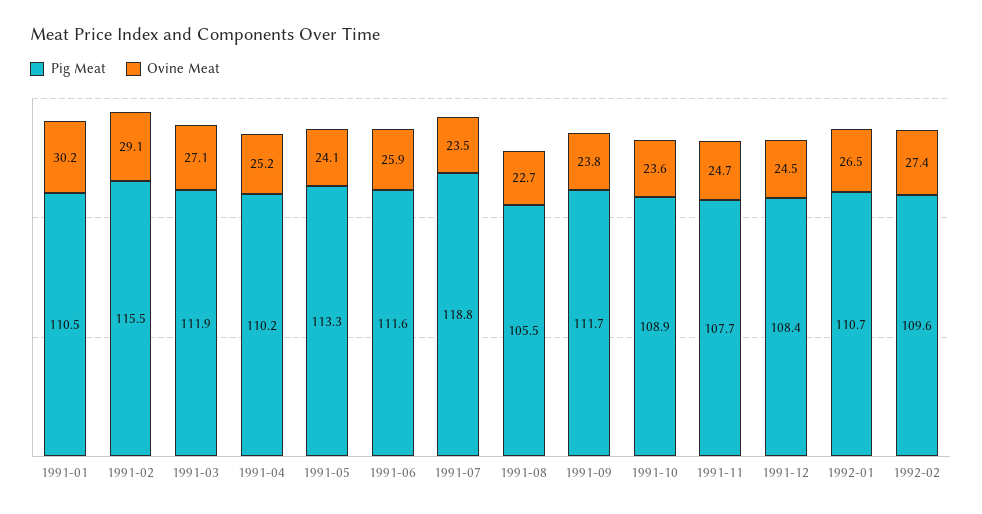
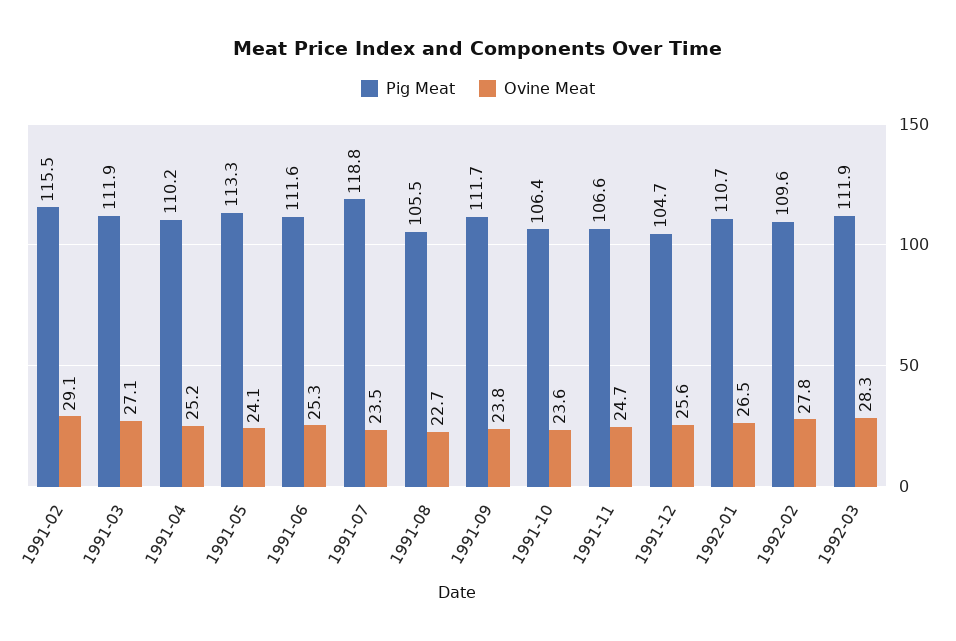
Pig Meat, 1991-01: 110.5 -> none
Ovine Meat, 1991-01: 30.2 -> none
Ovine Meat, 1991-06: 25.9 -> 25.3
Pig Meat, 1991-10: 108.9 -> 106.4
Pig Meat, 1991-11: 107.7 -> 106.6
Pig Meat, 1991-12: 108.4 -> 104.7
Ovine Meat, 1991-12: 24.5 -> 25.6
Ovine Meat, 1992-02: 27.4 -> 27.8
Pig Meat, 1992-03: none -> 111.9
Ovine Meat, 1992-03: none -> 28.3

